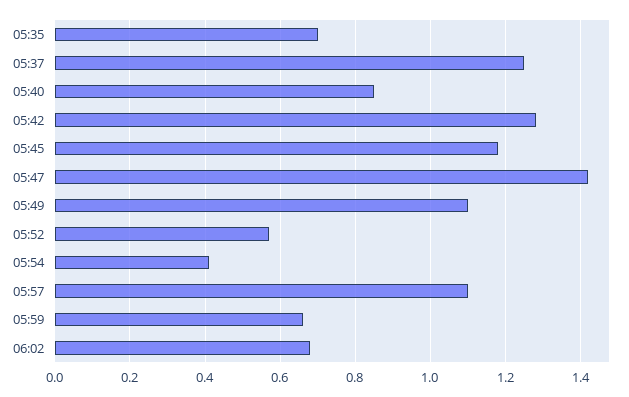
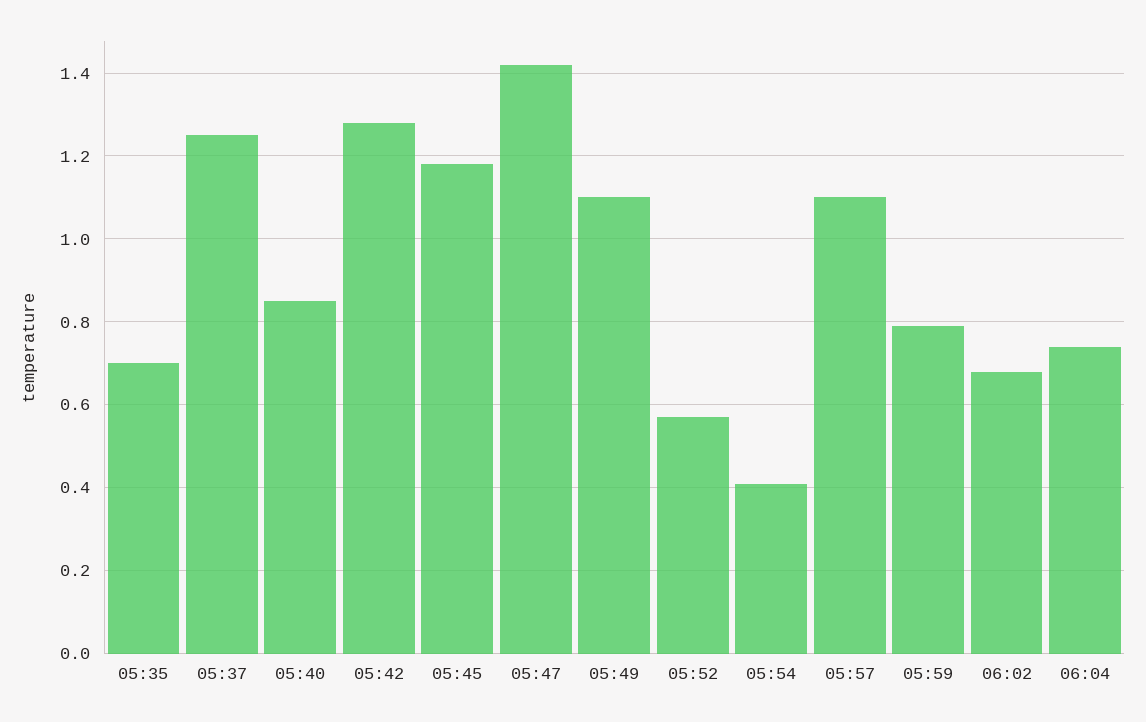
05:59: 0.65 -> 0.8
06:04: none -> 0.75

